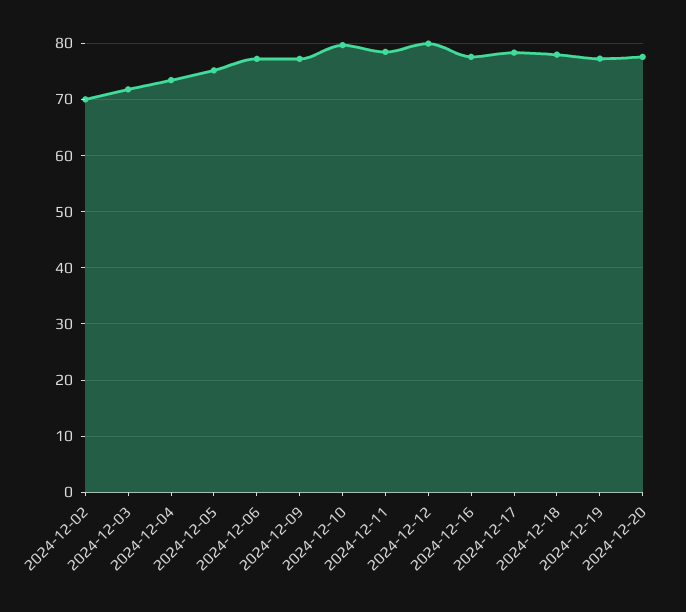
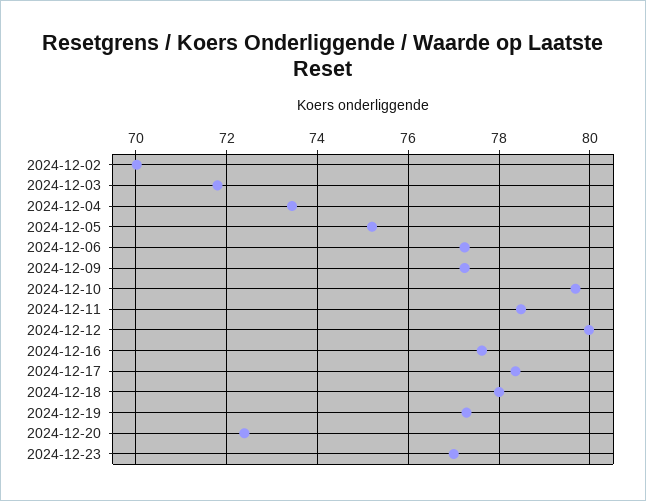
2024-12-20: 78 -> 72.4
2024-12-23: none -> 77

